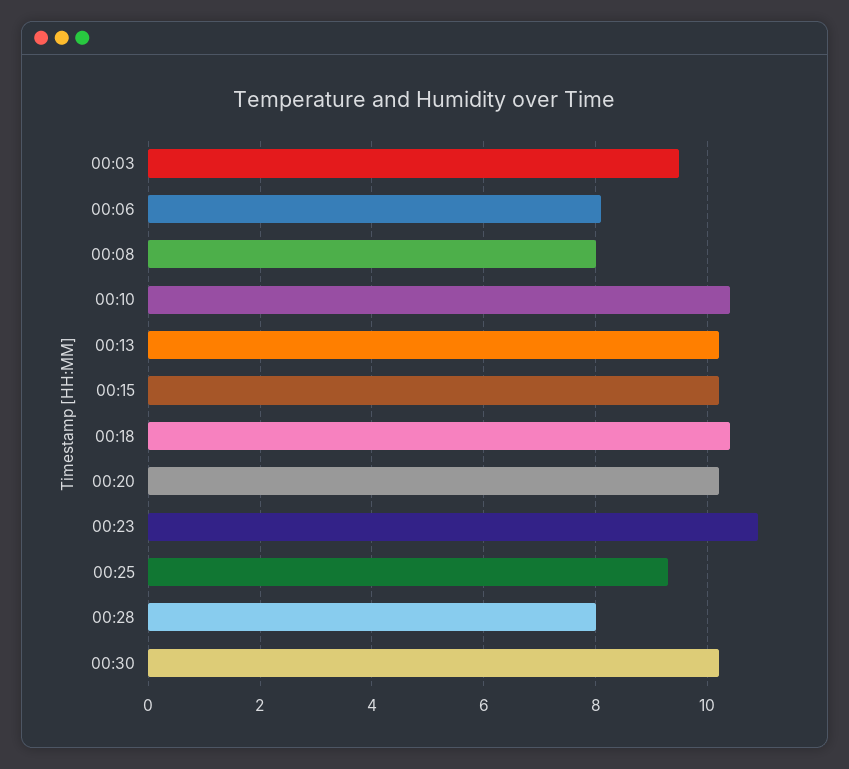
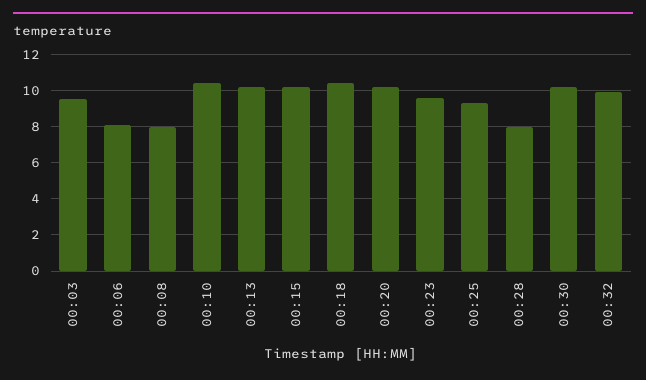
00:23: 11 -> 9.5
00:32: none -> 10

